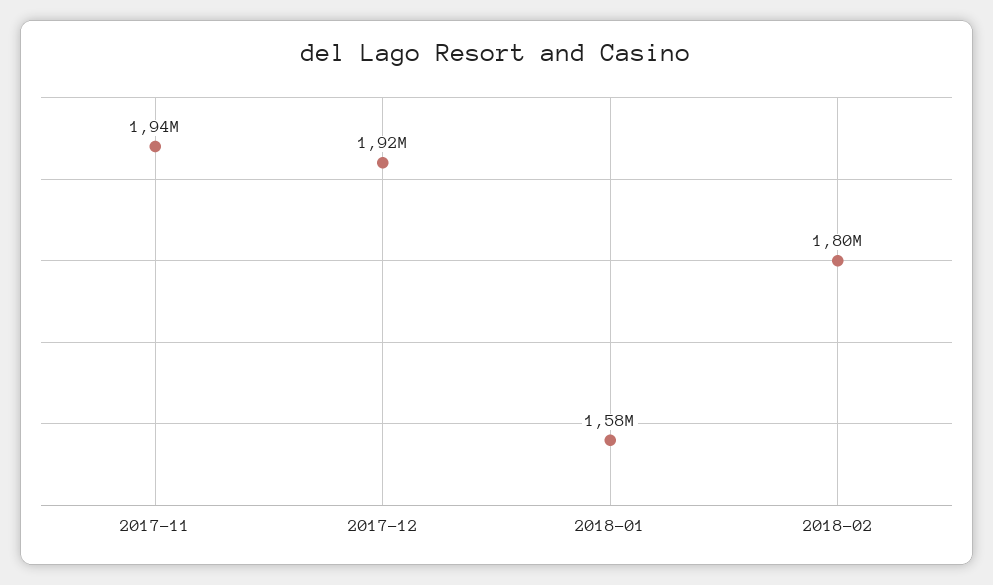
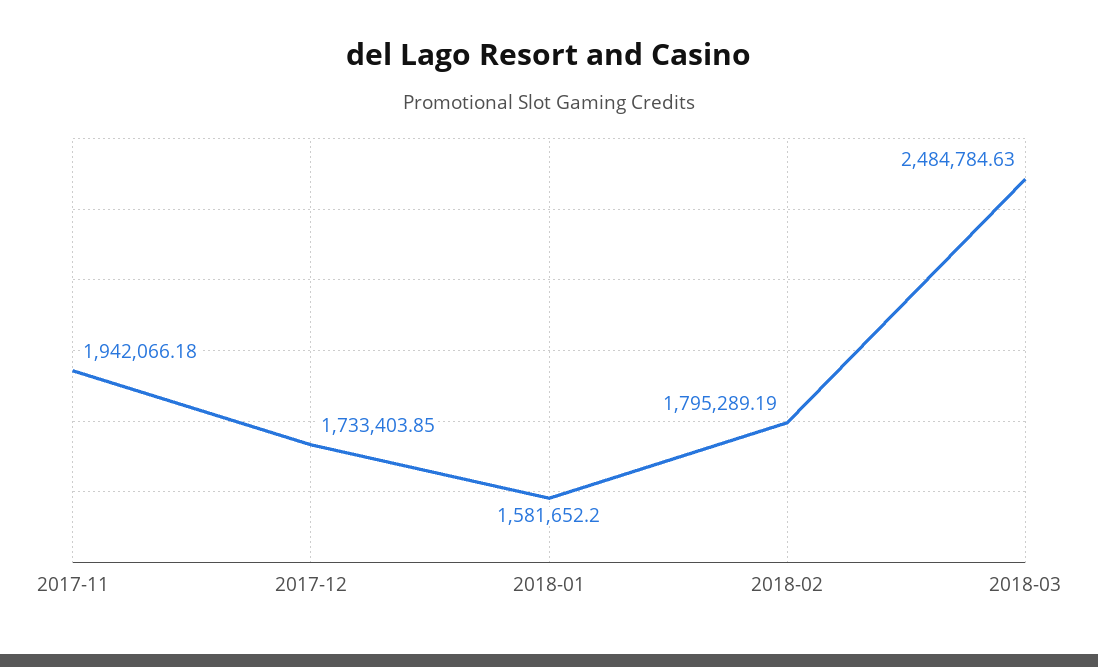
2017-12: 1920000 -> 1733403.85
2018-03: none -> 2484784.63

